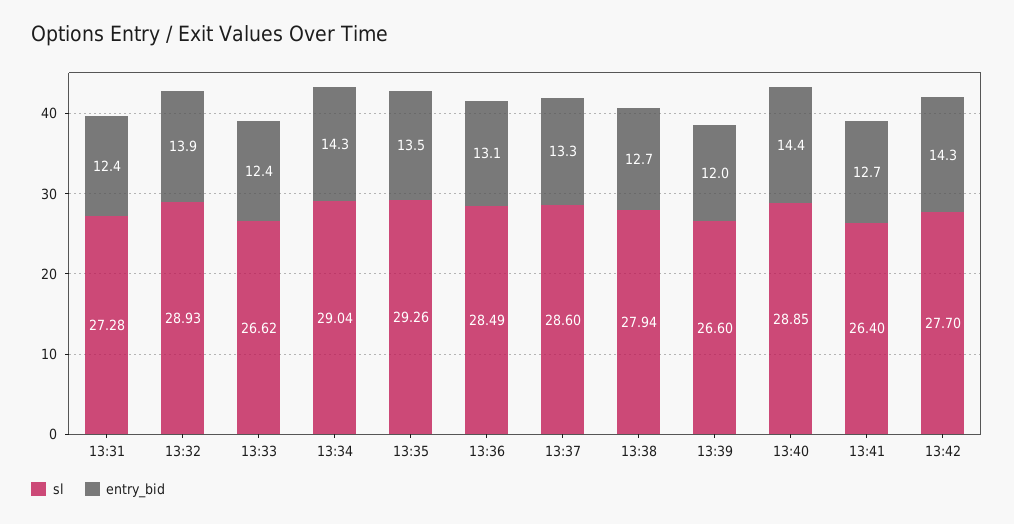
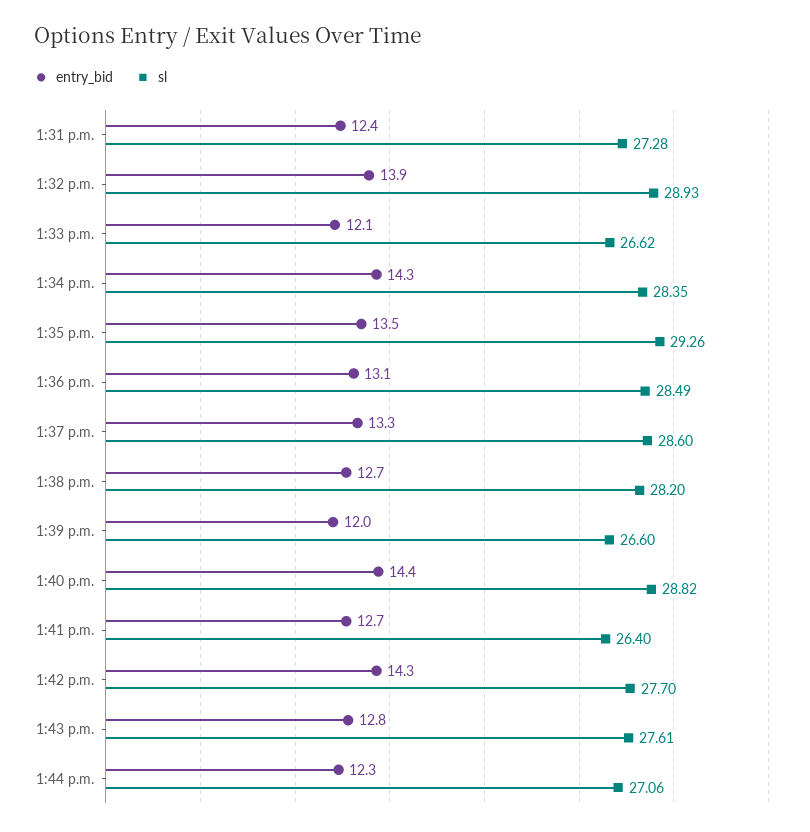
entry_bid, 13:33: 12.4 -> 12.1
sl, 13:34: 29.04 -> 28.35
sl, 13:38: 27.94 -> 28.2
sl, 13:40: 28.85 -> 28.82
entry_bid, 1:43 p.m.: none -> 12.8
sl, 1:43 p.m.: none -> 27.61
entry_bid, 1:44 p.m.: none -> 12.3
sl, 1:44 p.m.: none -> 27.06

